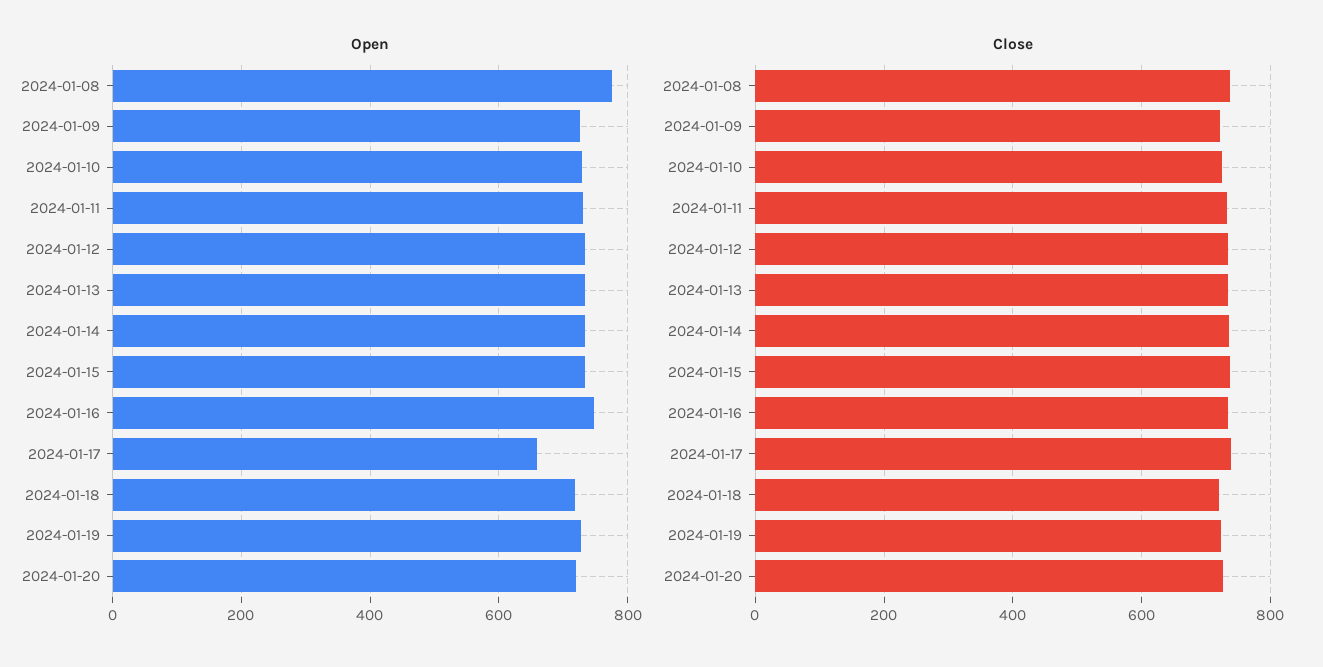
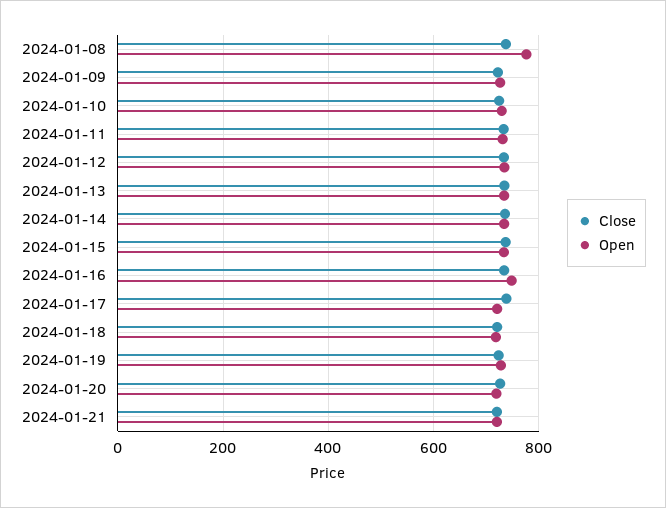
Open, 2024-01-17: 660 -> 720
Close, 2024-01-21: none -> 720
Open, 2024-01-21: none -> 720

